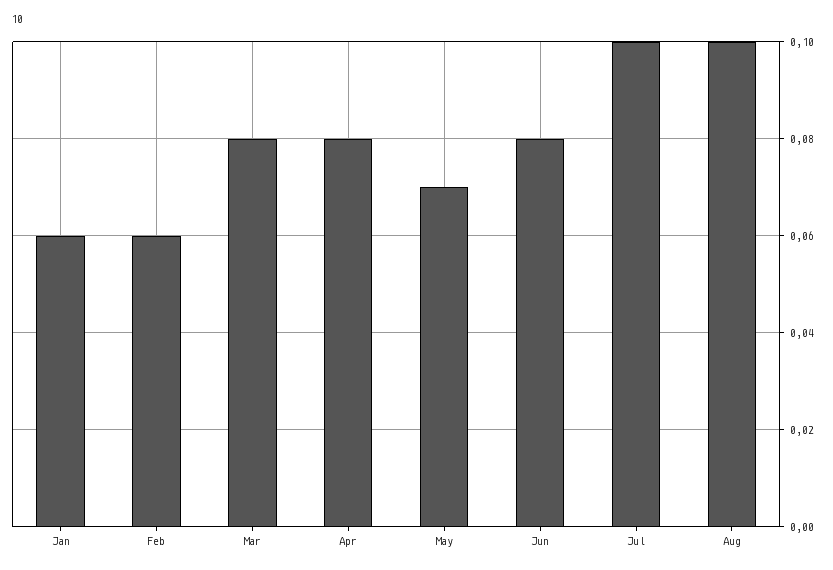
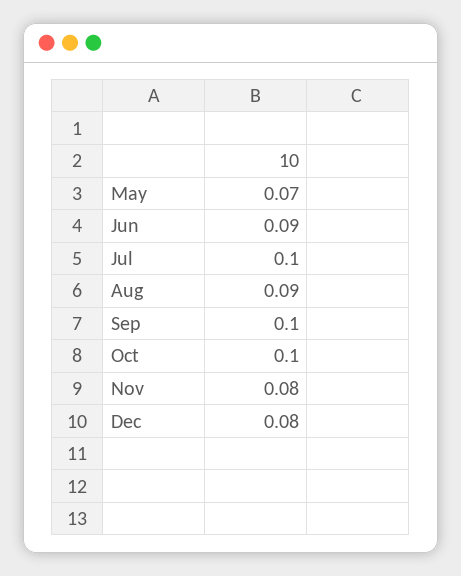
Jan: 0.06 -> none
Feb: 0.06 -> none
Mar: 0.08 -> none
Apr: 0.08 -> none
Jun: 0.08 -> 0.09
Aug: 0.1 -> 0.09
Sep: none -> 0.1
Oct: none -> 0.1
Nov: none -> 0.08
Dec: none -> 0.08

